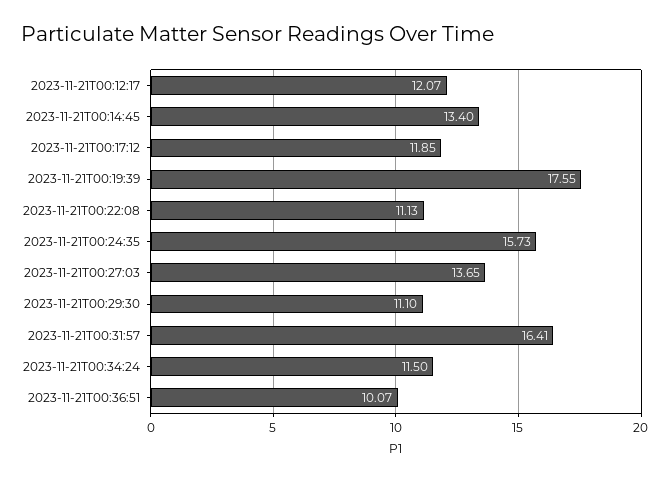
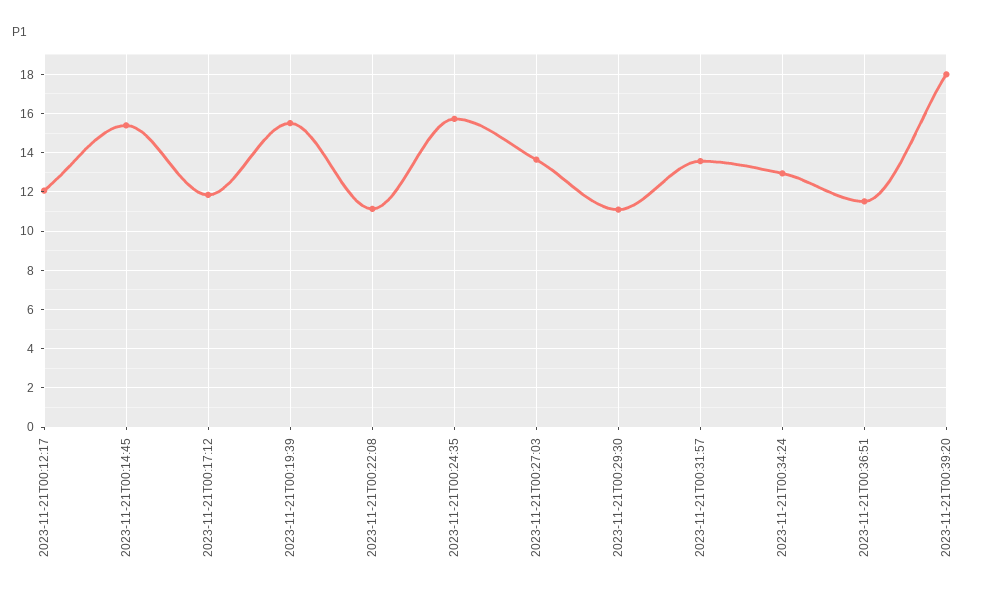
2023-11-21T00:14:45: 13.4 -> 15.5
2023-11-21T00:19:39: 17.55 -> 15.5
2023-11-21T00:31:57: 16.41 -> 13.5
2023-11-21T00:34:24: 11.5 -> 13
2023-11-21T00:36:51: 10.07 -> 11.5
2023-11-21T00:39:20: none -> 18

